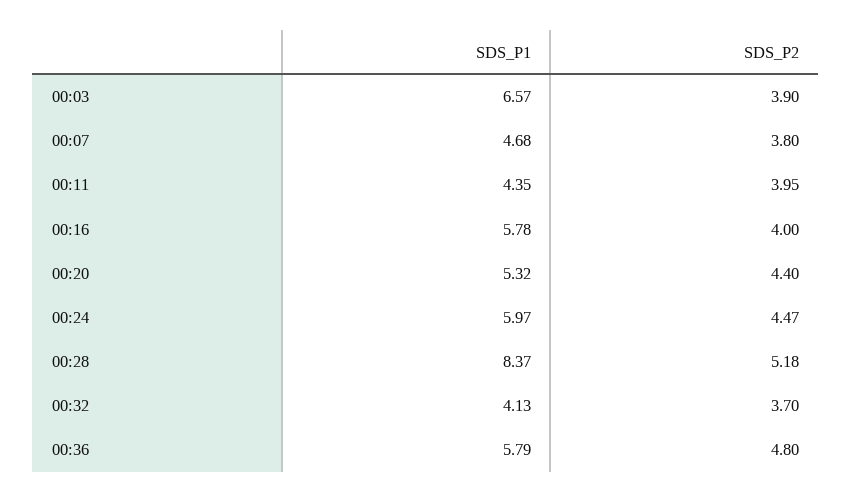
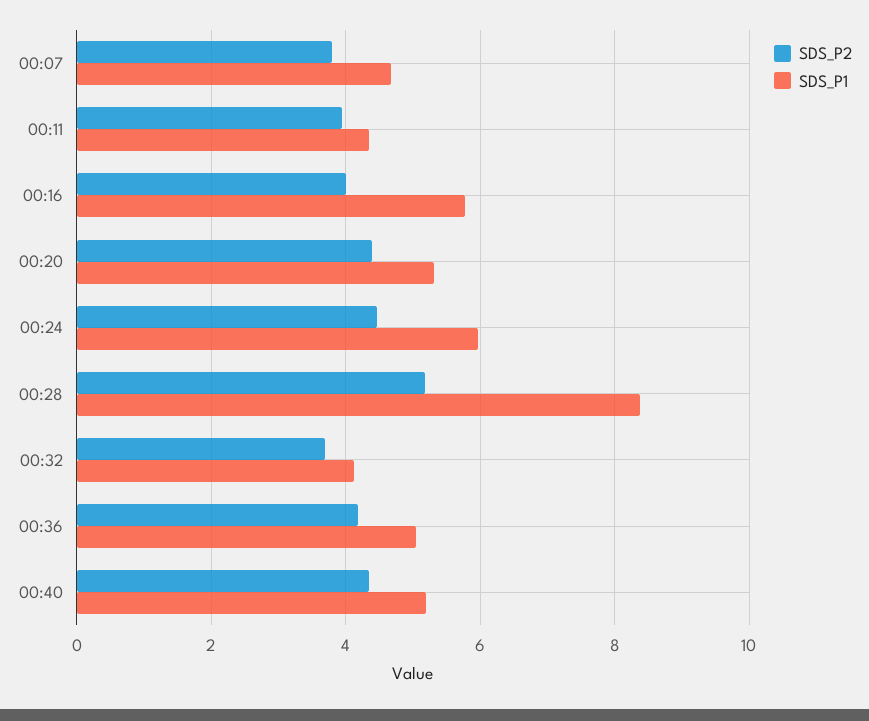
SDS_P1, 00:03: 6.57 -> none
SDS_P2, 00:03: 3.9 -> none
SDS_P1, 00:36: 5.79 -> 5
SDS_P2, 00:36: 4.8 -> 4.2
SDS_P2, 00:40: none -> 4.4
SDS_P1, 00:40: none -> 5.2

